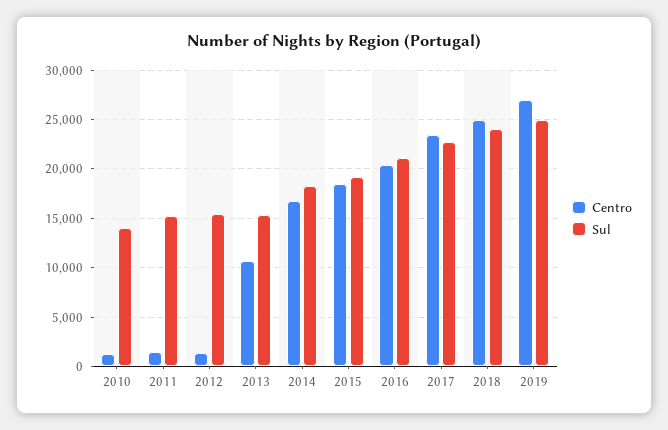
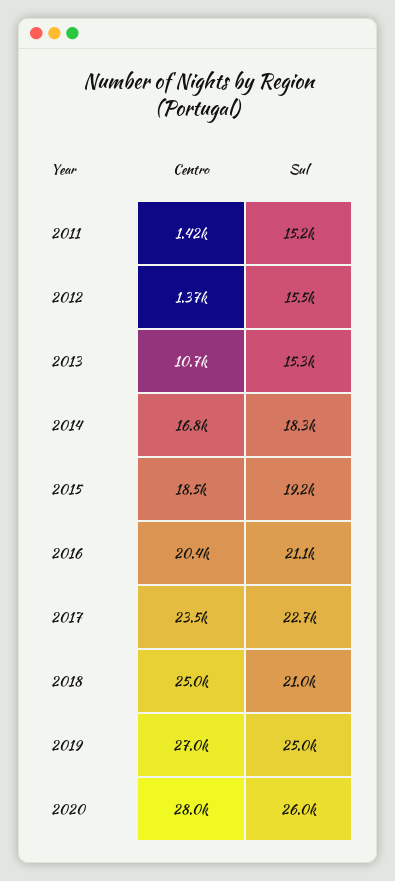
Centro, 2010: 1000 -> none
Sul, 2010: 14000 -> none
Sul, 2018: 24000 -> 21000
Centro, 2020: none -> 28000
Sul, 2020: none -> 26000

